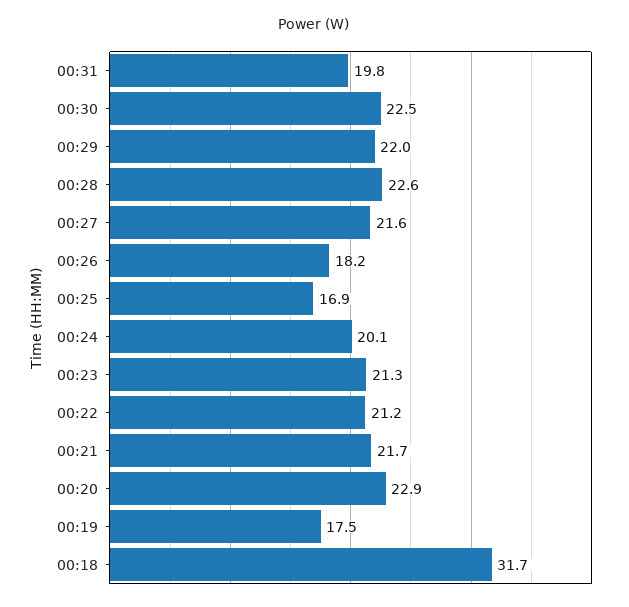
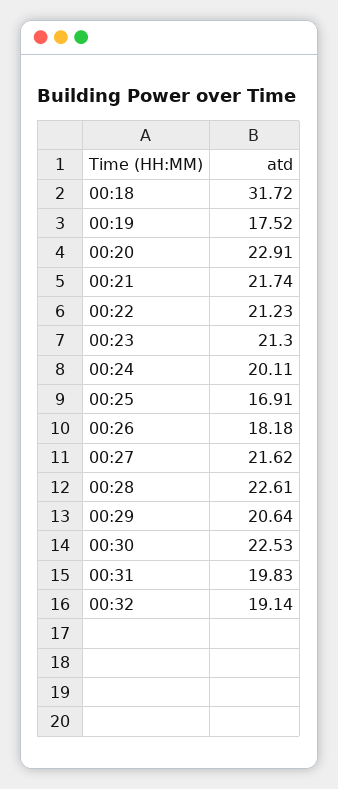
00:29: 22 -> 20.64
00:32: none -> 19.14

